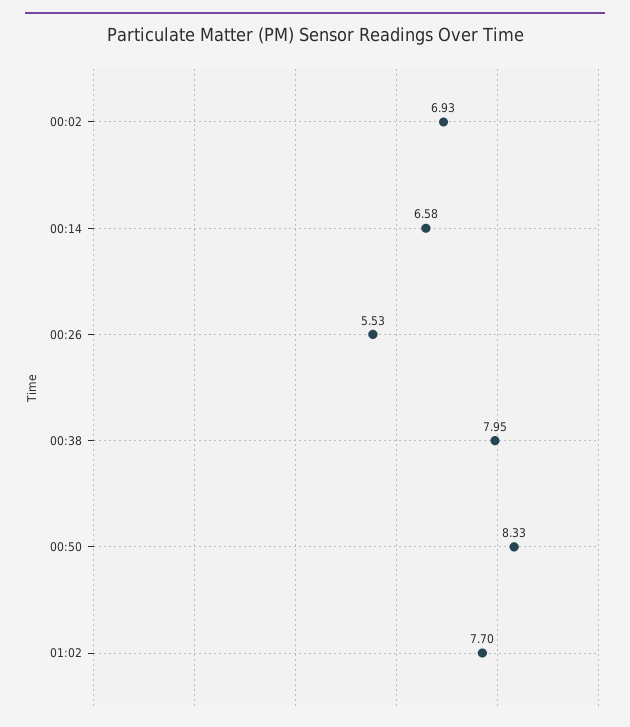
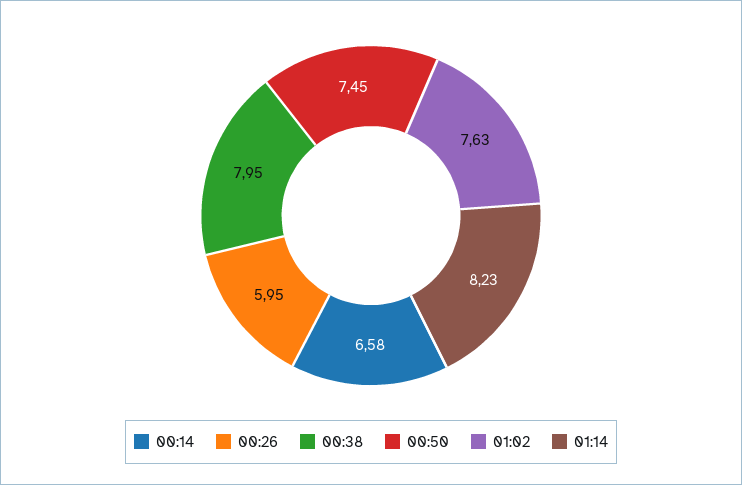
00:02: 6.93 -> none
00:26: 5.53 -> 5.95
00:50: 8.33 -> 7.45
01:02: 7.7 -> 7.63
01:14: none -> 8.23

